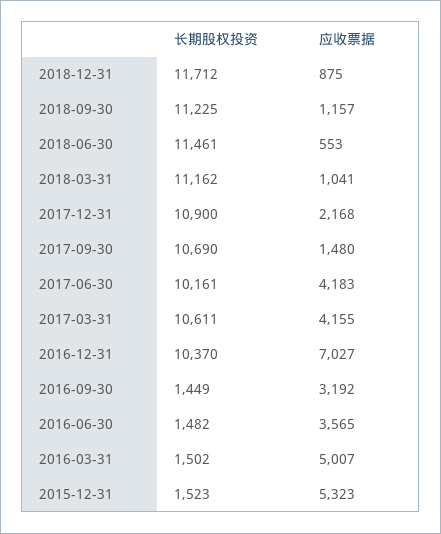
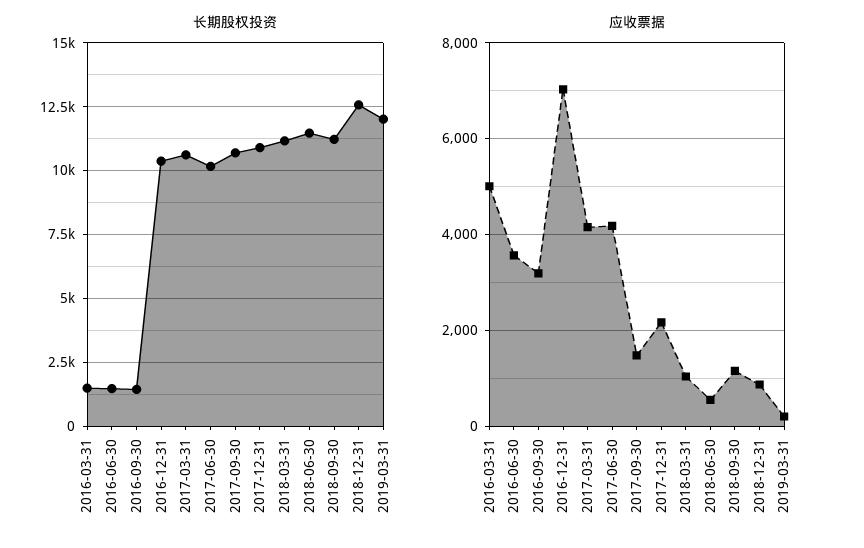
长期股权投资, 2018-12-31: 11712 -> 12500
长期股权投资, 2015-12-31: 1523 -> none
应收票据, 2015-12-31: 5323 -> none
长期股权投资, 2019-03-31: none -> 12000
应收票据, 2019-03-31: none -> 200

